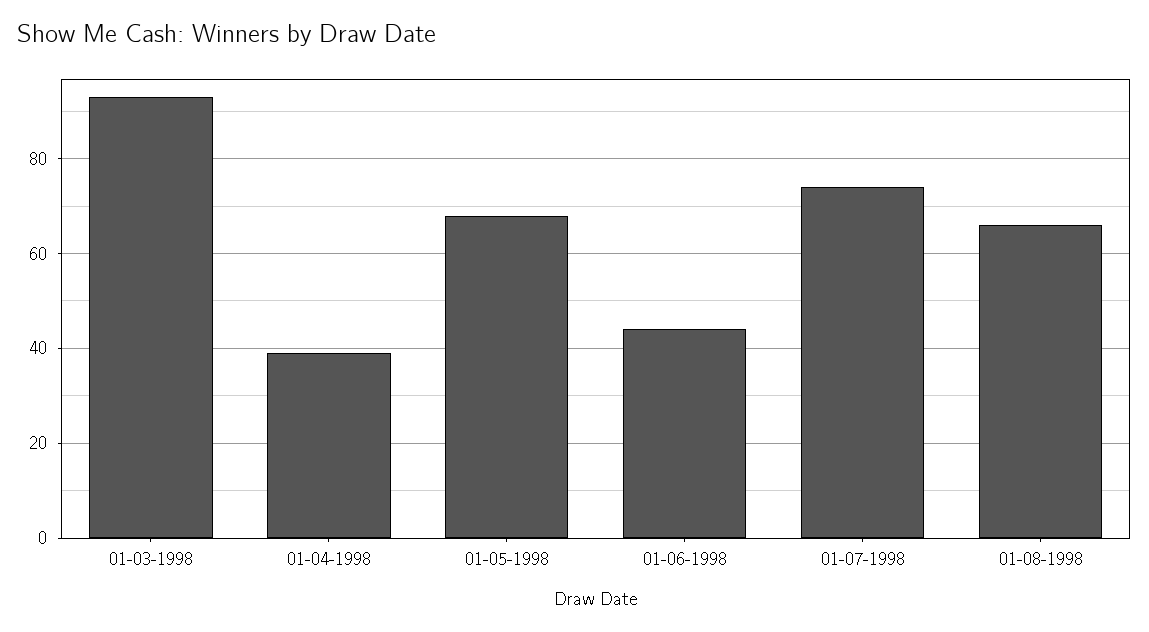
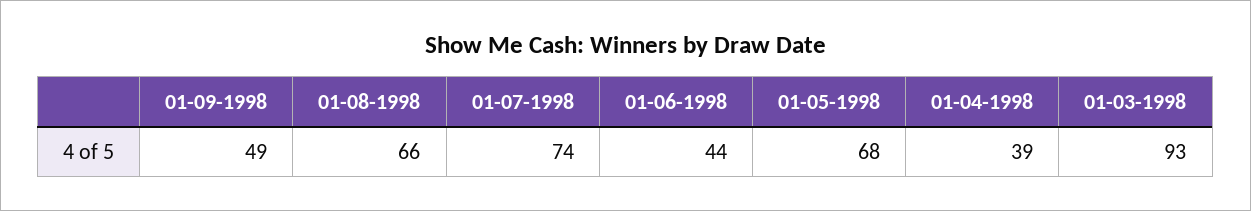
01-09-1998: none -> 49

